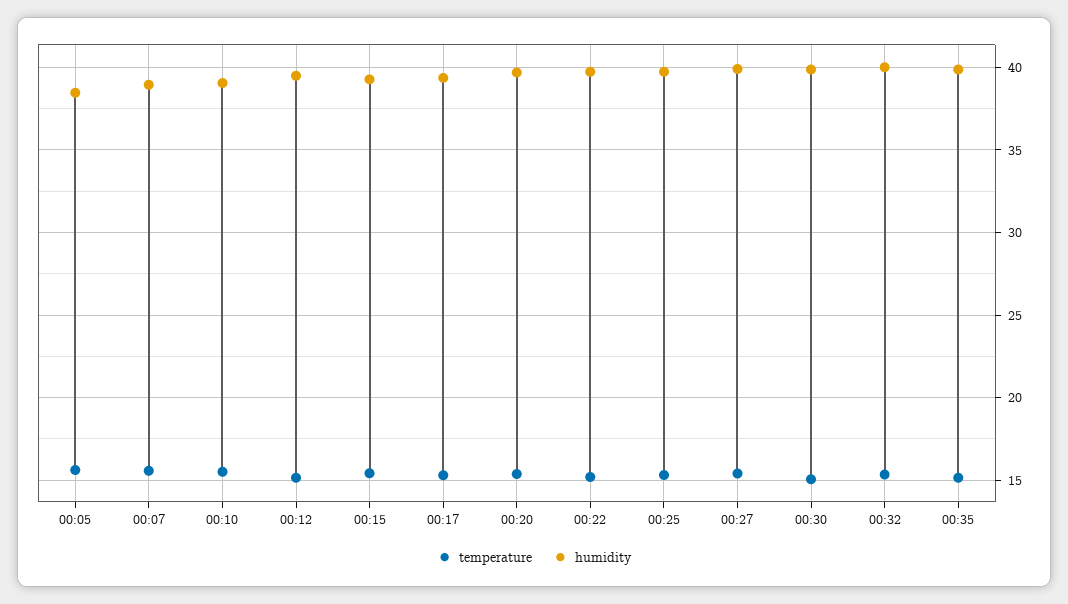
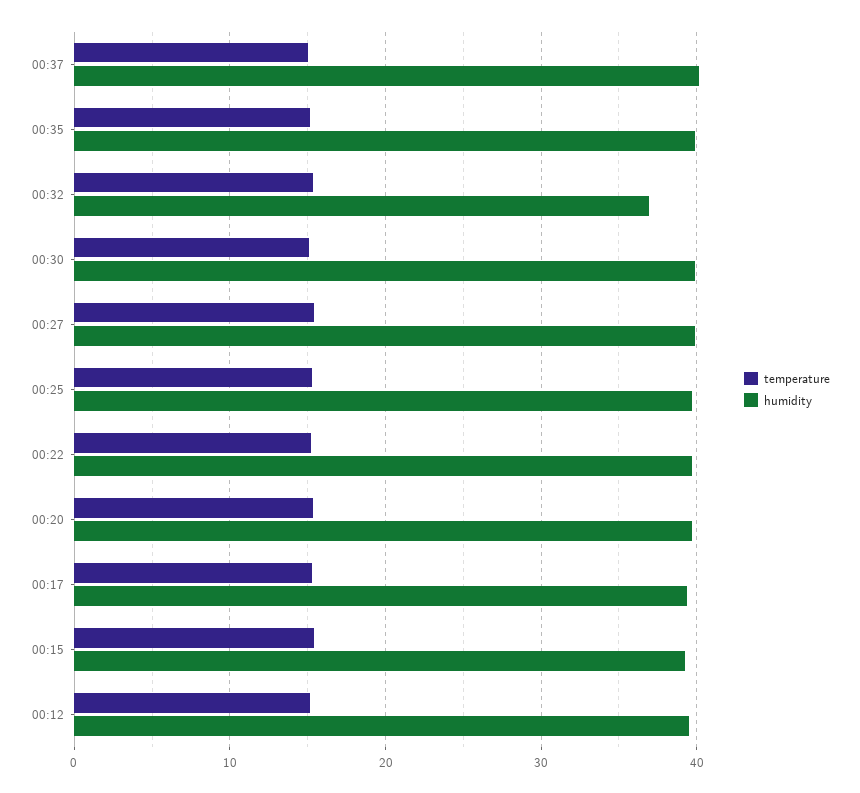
temperature, 00:05: 15.5 -> none
humidity, 00:05: 38.5 -> none
temperature, 00:07: 15.5 -> none
humidity, 00:07: 39 -> none
temperature, 00:10: 15.5 -> none
humidity, 00:10: 39 -> none
humidity, 00:32: 40 -> 37
temperature, 00:37: none -> 15
humidity, 00:37: none -> 40

